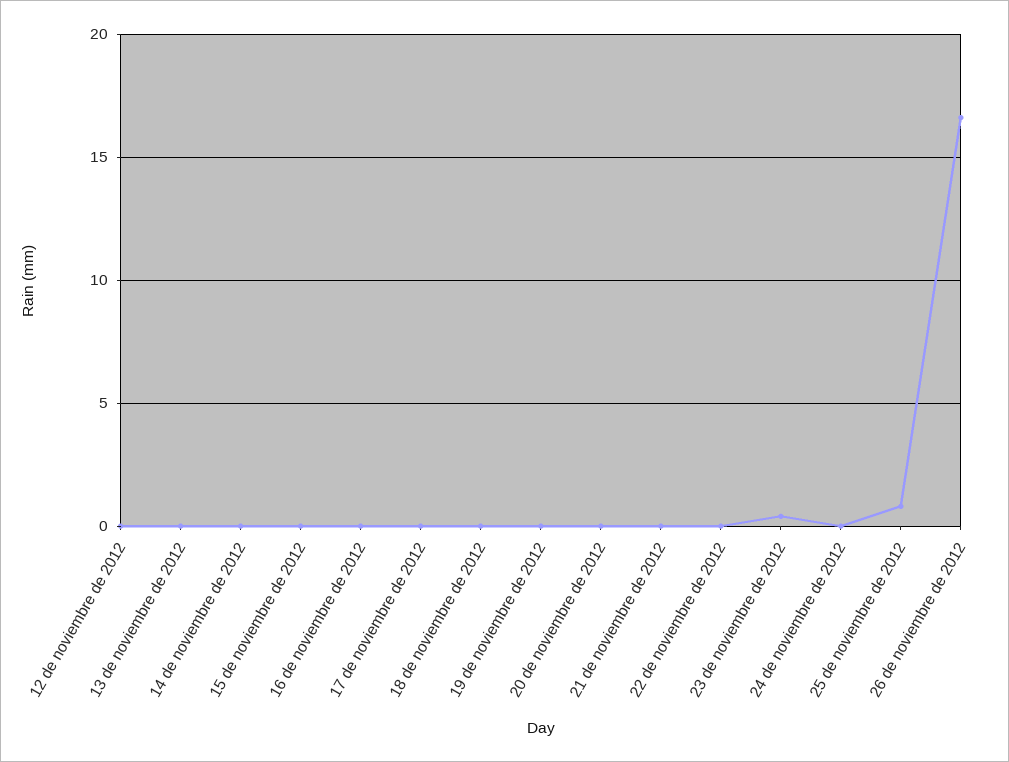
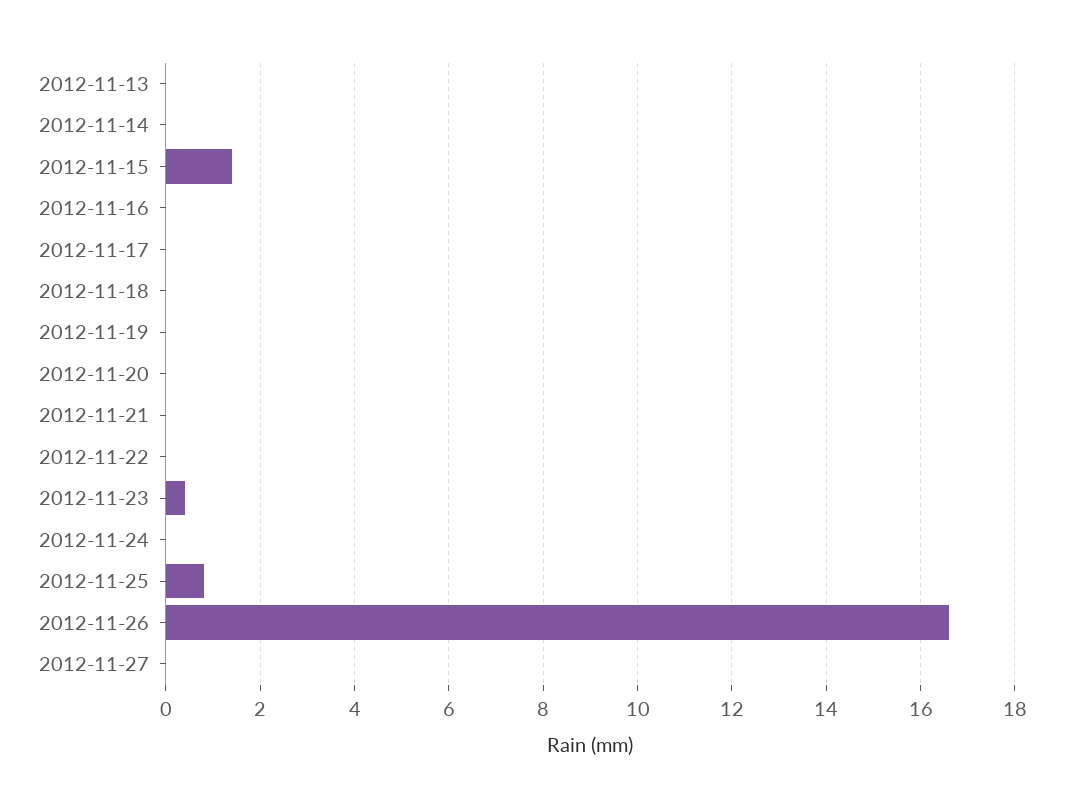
12 de noviembre de 2012: 0 -> none
15 de noviembre de 2012: 0 -> 1.5
2012-11-27: none -> 0

